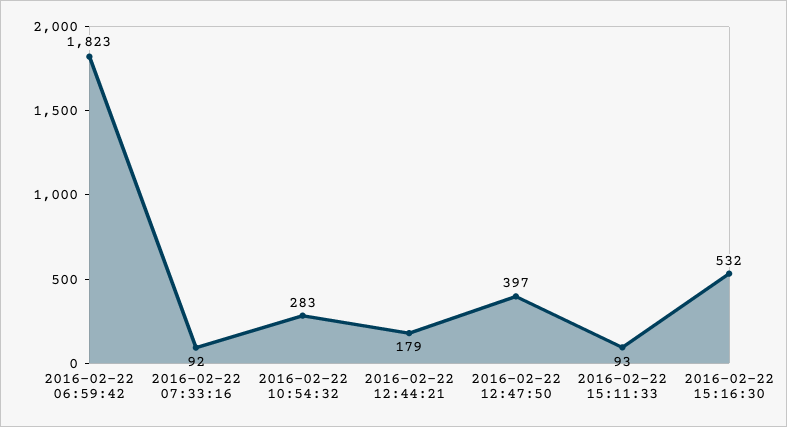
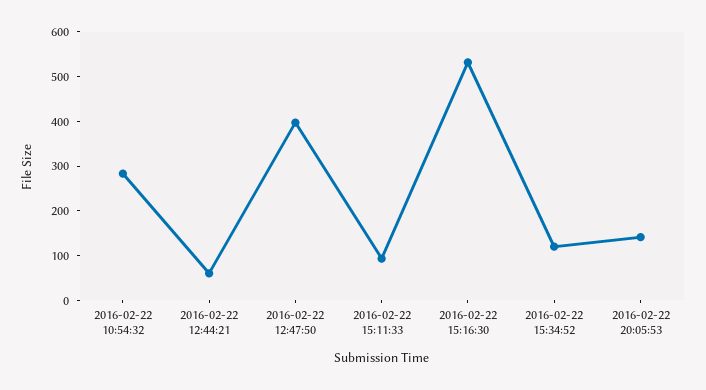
2016-02-22 06:59:42: 1823 -> none
2016-02-22 07:33:16: 92 -> none
2016-02-22 12:44:21: 179 -> 60
2016-02-22 15:34:52: none -> 120
2016-02-22 20:05:53: none -> 140

